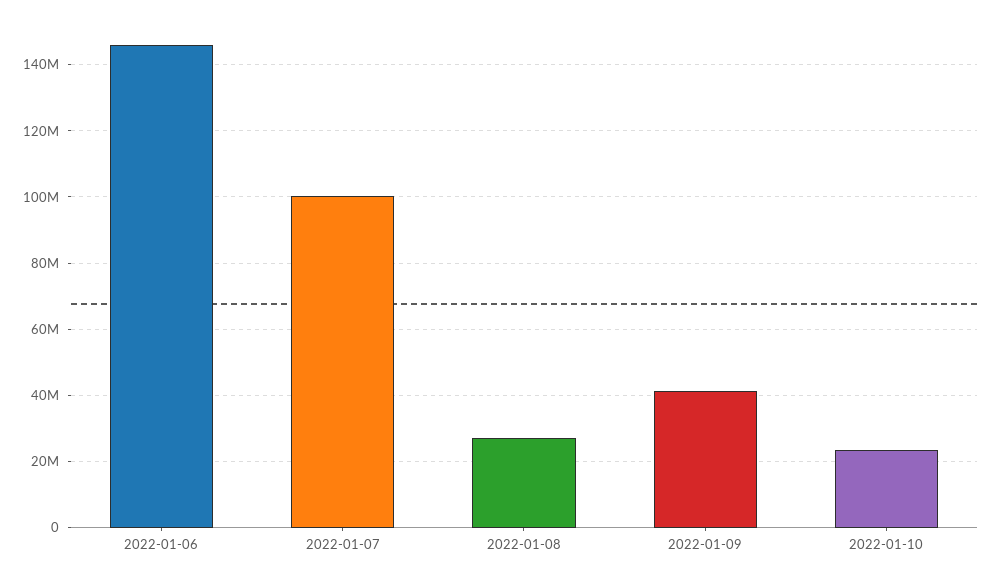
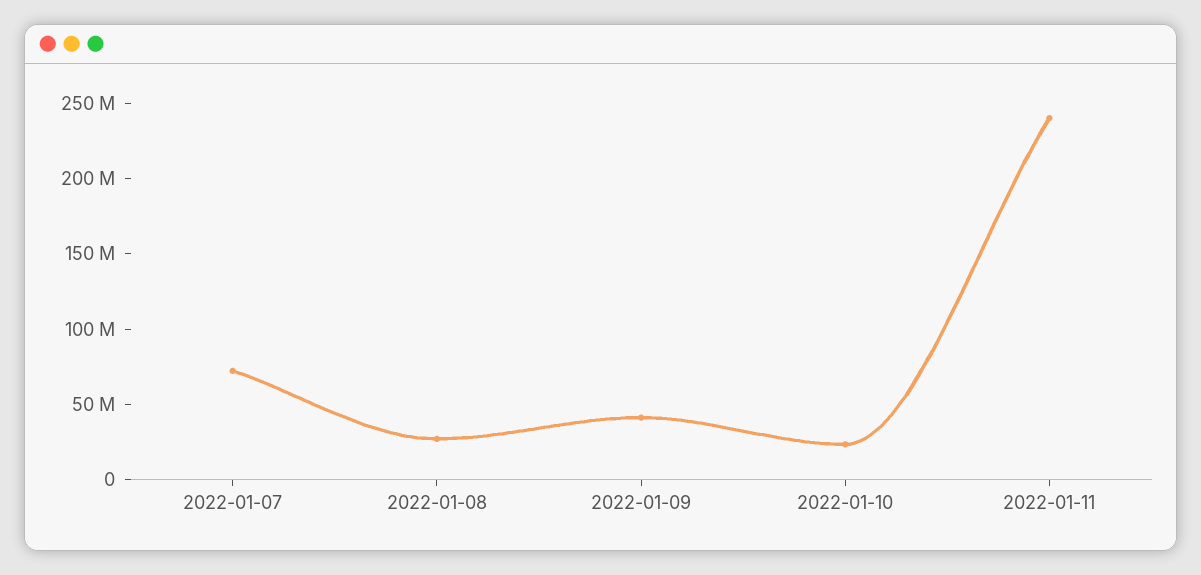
2022-01-06: 146000000 -> none
2022-01-07: 100000000 -> 70000000
2022-01-11: none -> 240000000

